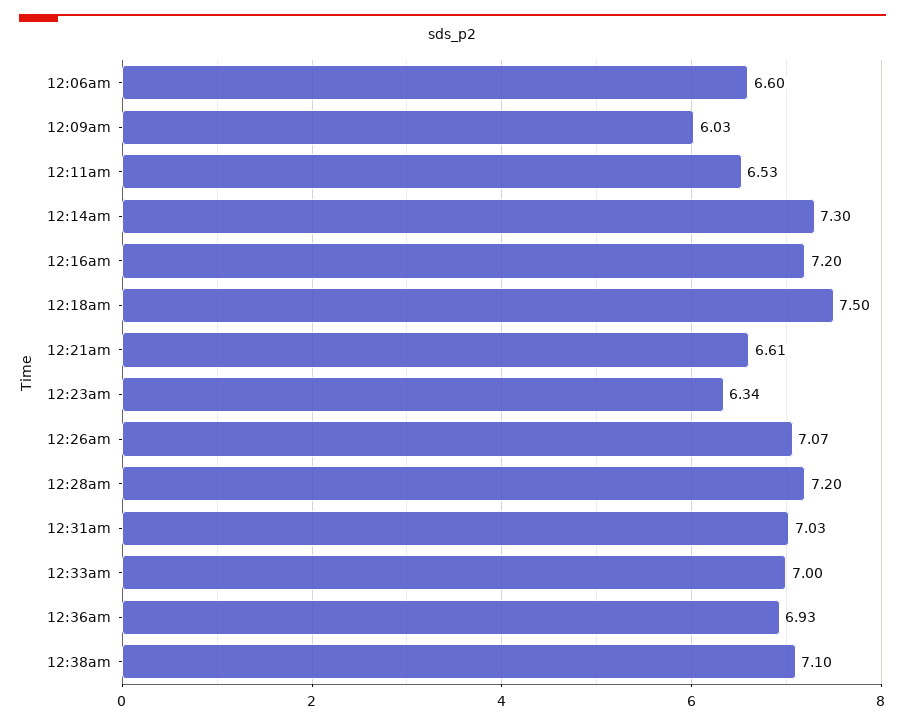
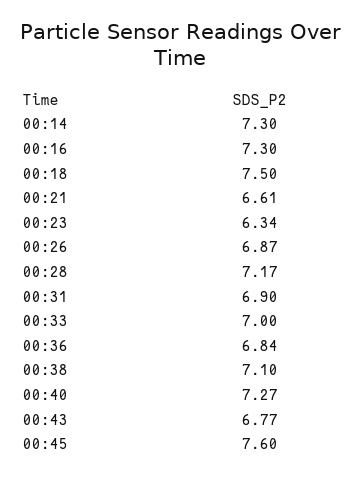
12:06am: 6.6 -> none
12:09am: 6.03 -> none
12:11am: 6.53 -> none
12:16am: 7.2 -> 7.3
12:26am: 7.07 -> 6.87
12:28am: 7.2 -> 7.17
12:31am: 7.03 -> 6.9
12:36am: 6.93 -> 6.84
00:40: none -> 7.27
00:43: none -> 6.77
00:45: none -> 7.6

